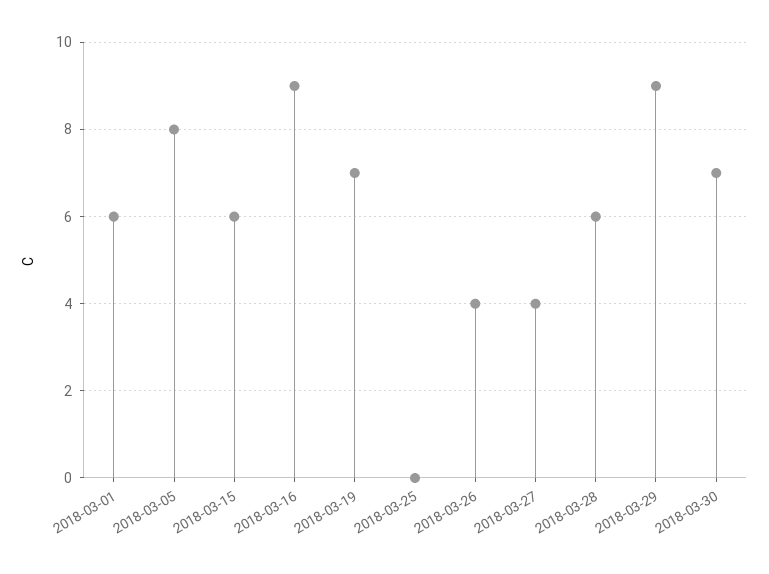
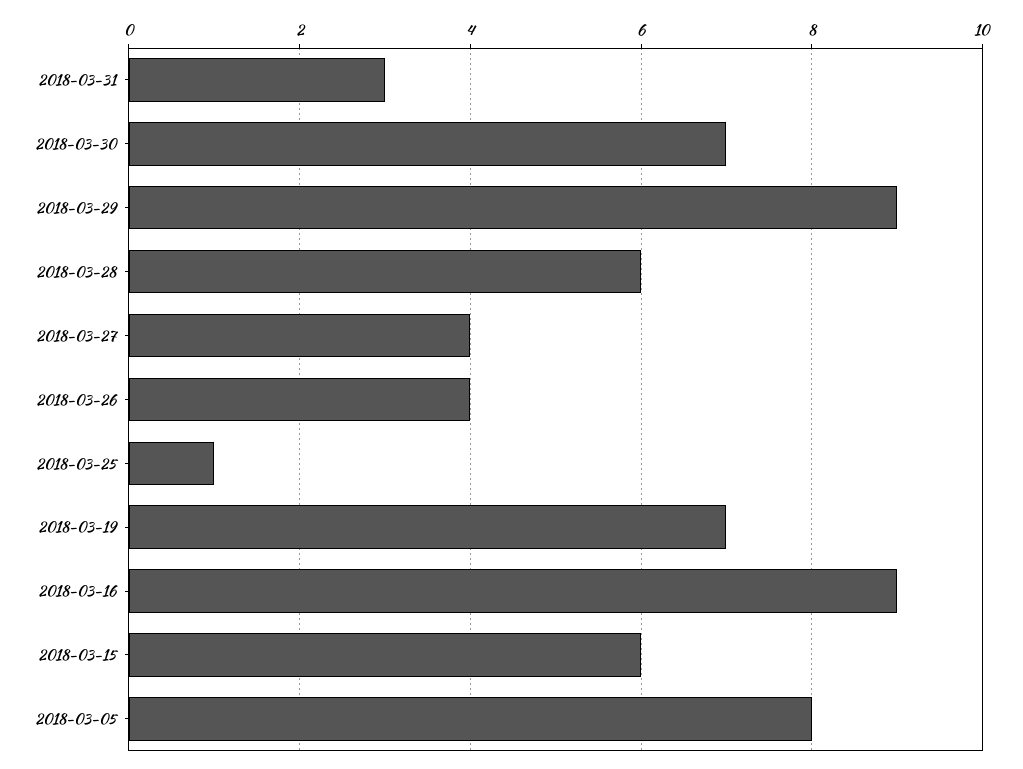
2018-03-01: 6 -> none
2018-03-25: 0 -> 1
2018-03-31: none -> 3

